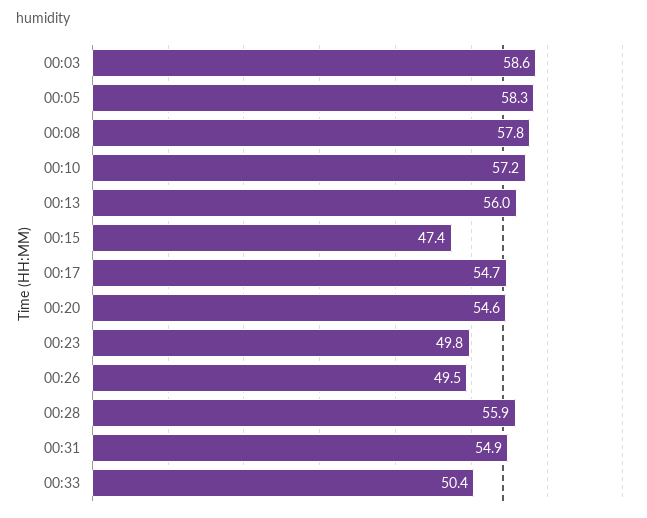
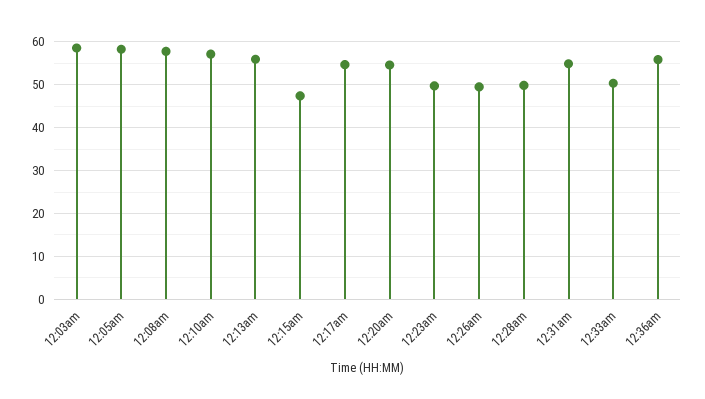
00:28: 55.9 -> 50
12:36am: none -> 56

